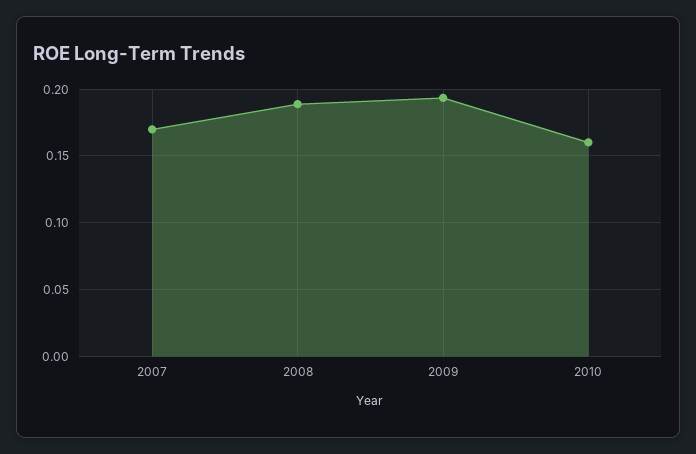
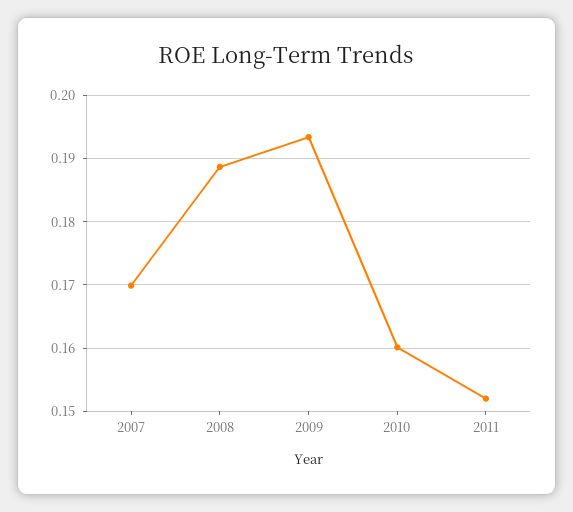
2011: none -> 0.152

